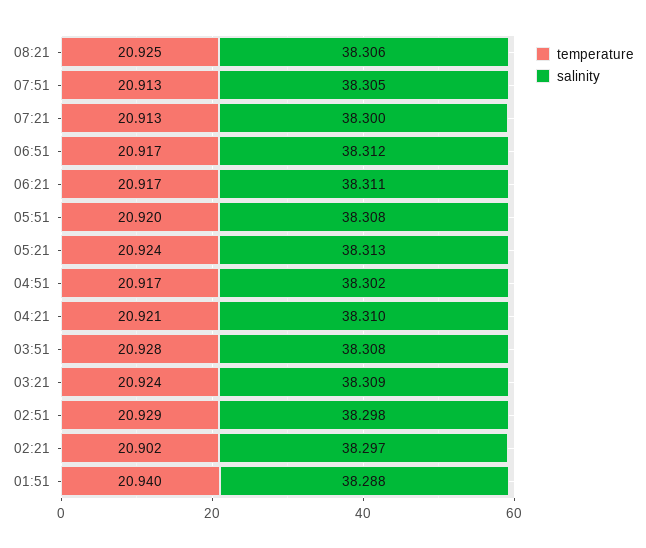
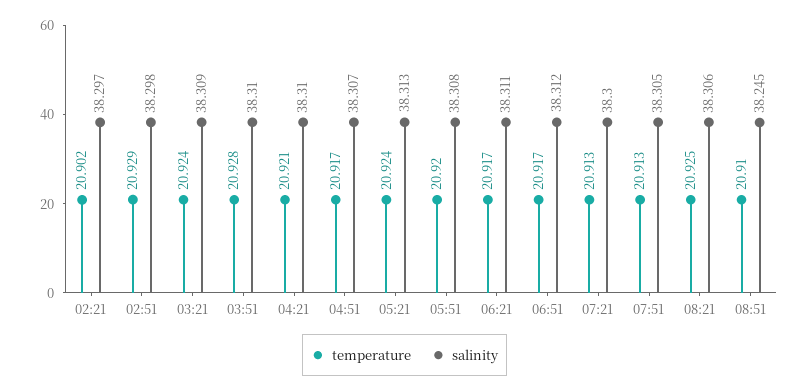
salinity, 04:51: 38.302 -> 38.307
salinity, 03:51: 38.308 -> 38.31
temperature, 01:51: 20.94 -> none
salinity, 01:51: 38.288 -> none
temperature, 08:51: none -> 20.91
salinity, 08:51: none -> 38.245

